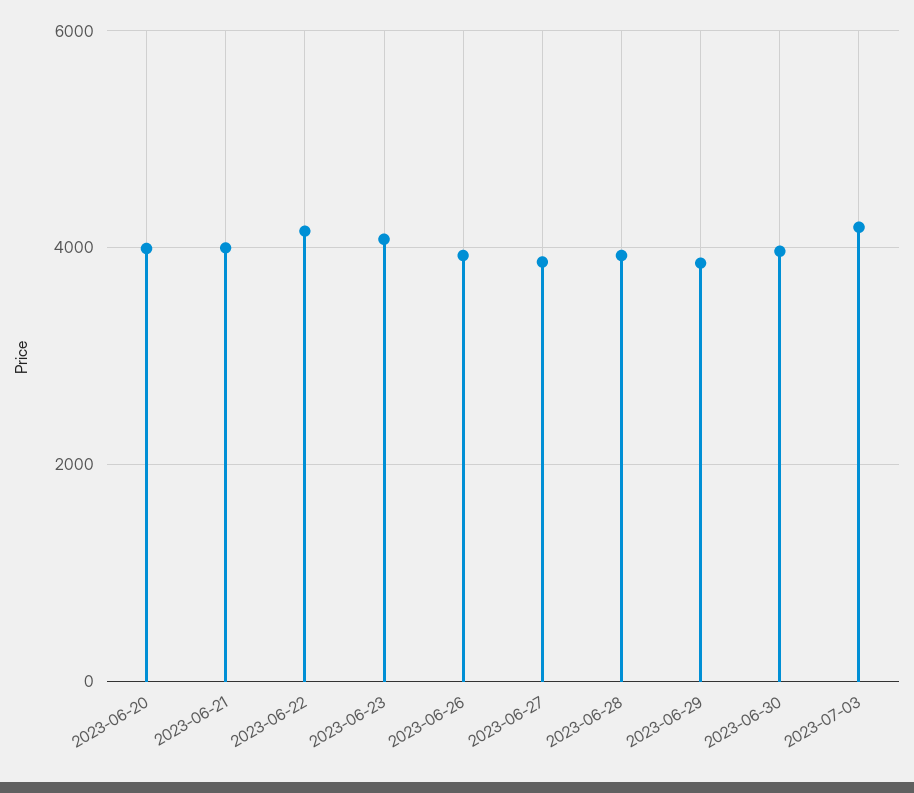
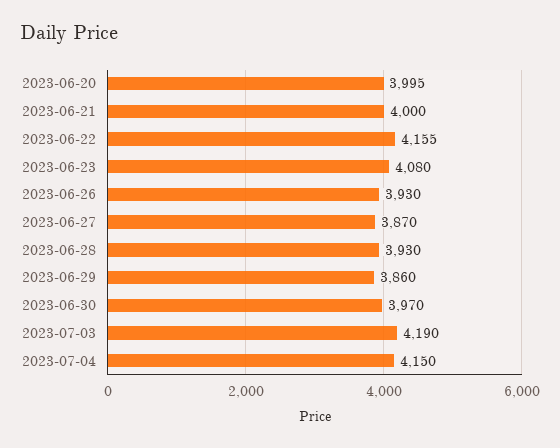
2023-07-04: none -> 4150

